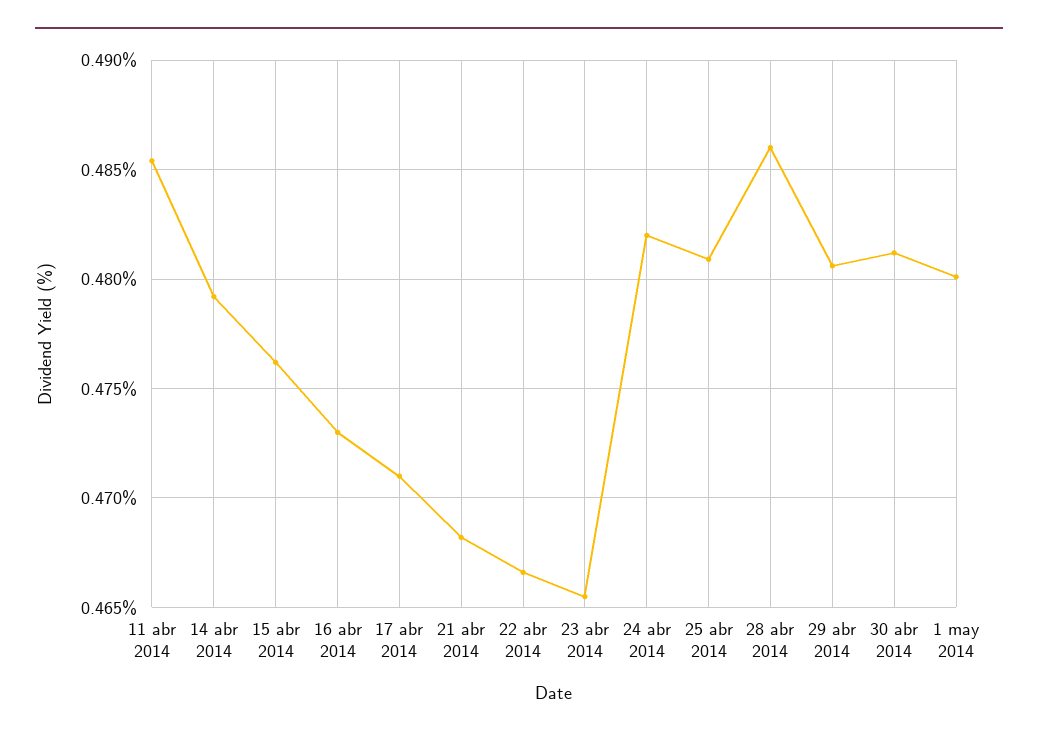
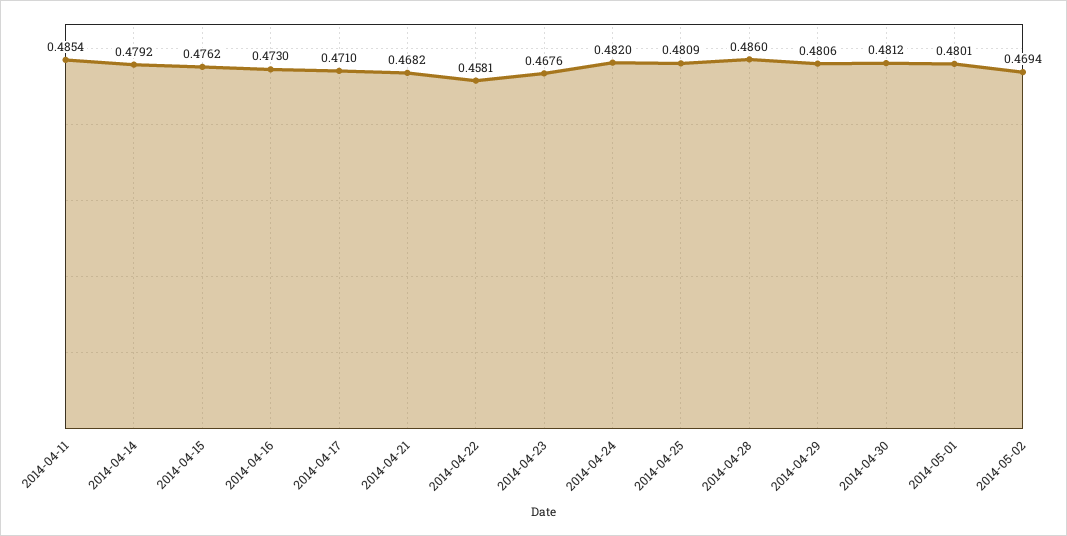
22 abr 2014: 0.4665 -> 0.4581
23 abr 2014: 0.4655 -> 0.4676
2014-05-02: none -> 0.4694

